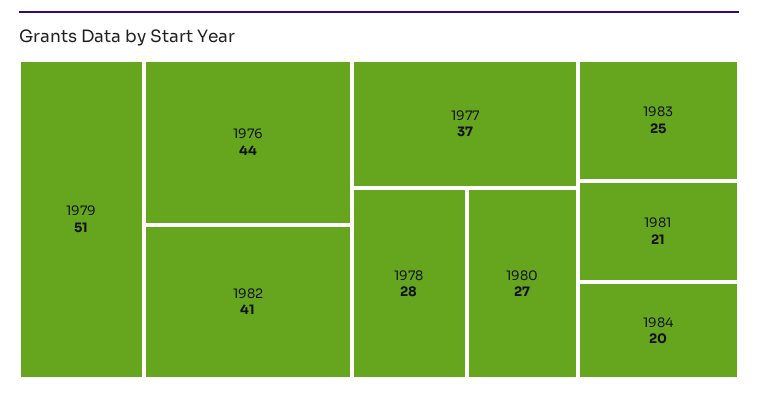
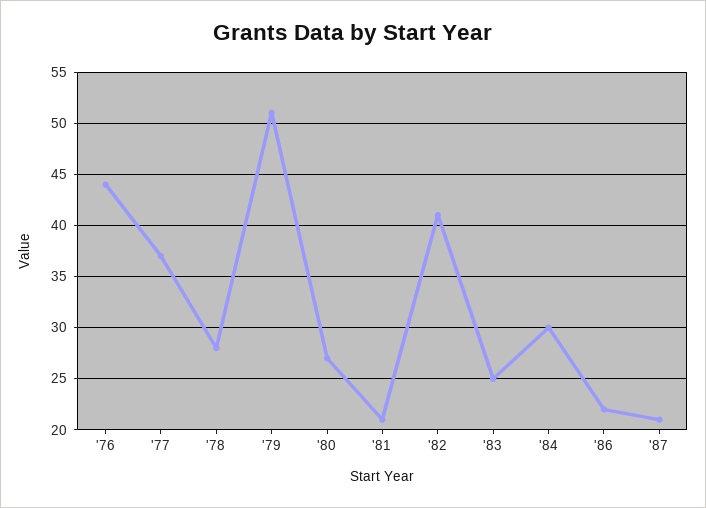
1984: 20 -> 30
'86: none -> 22
'87: none -> 21

